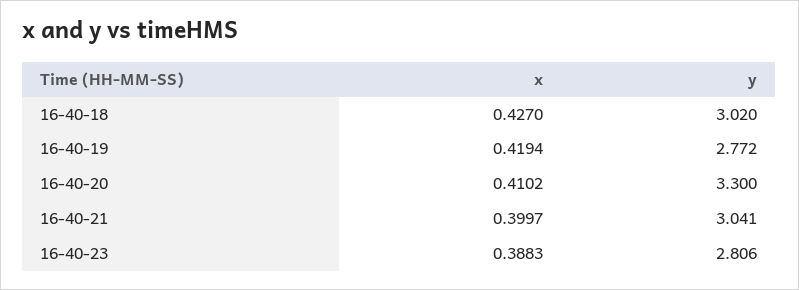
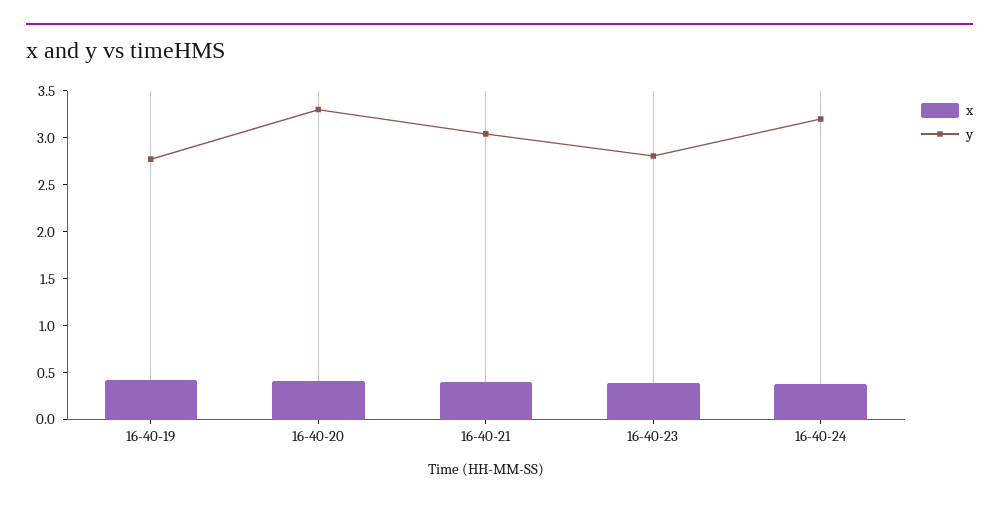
x, 16-40-18: 0.427 -> none
y, 16-40-18: 3.02 -> none
x, 16-40-24: none -> 0.4
y, 16-40-24: none -> 3.2

